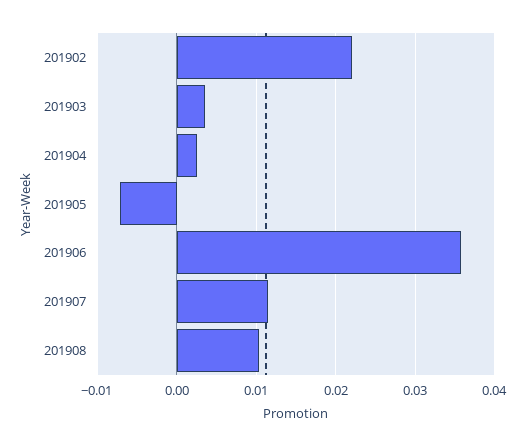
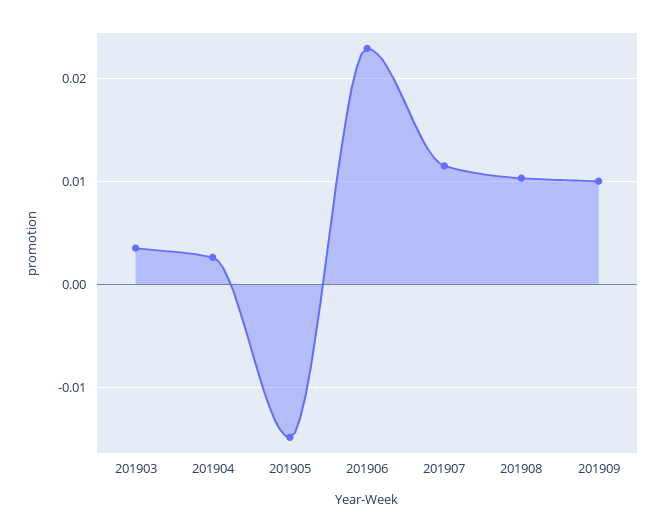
201902: 0.022 -> none
201905: -0.007 -> -0.015
201906: 0.036 -> 0.023
201909: none -> 0.01

